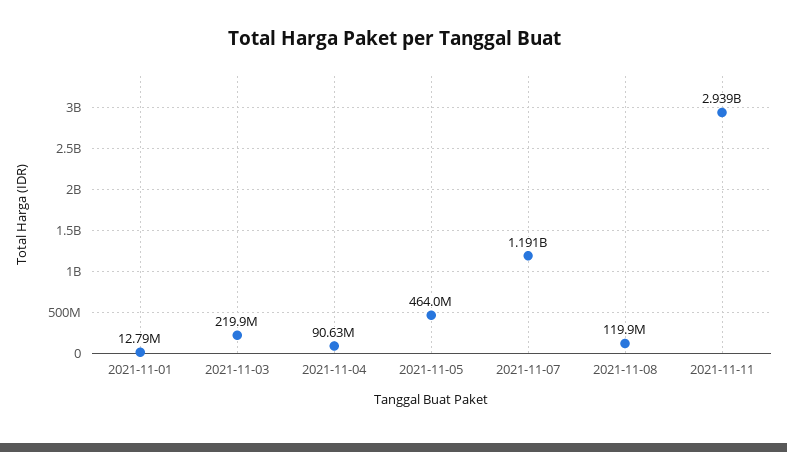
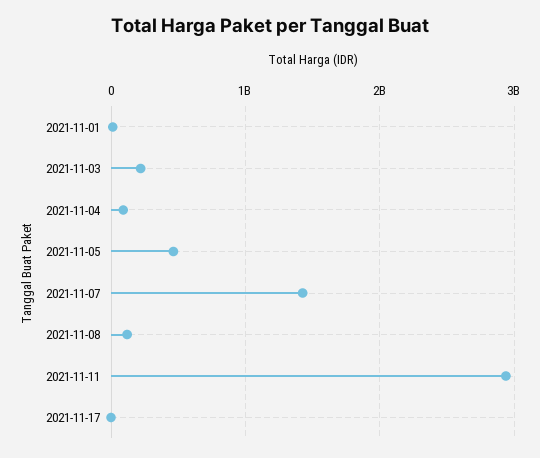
2021-11-07: 1191000000 -> 1400000000
2021-11-17: none -> 0

